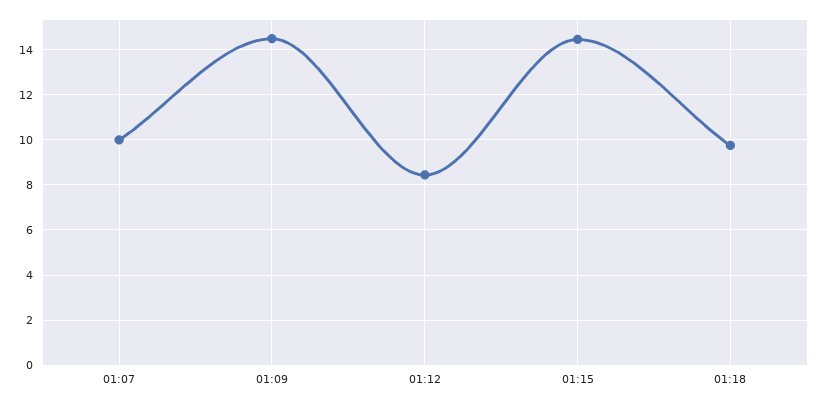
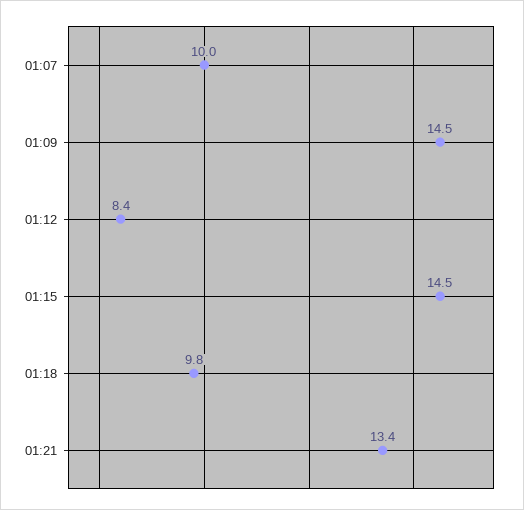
01:21: none -> 13.4

